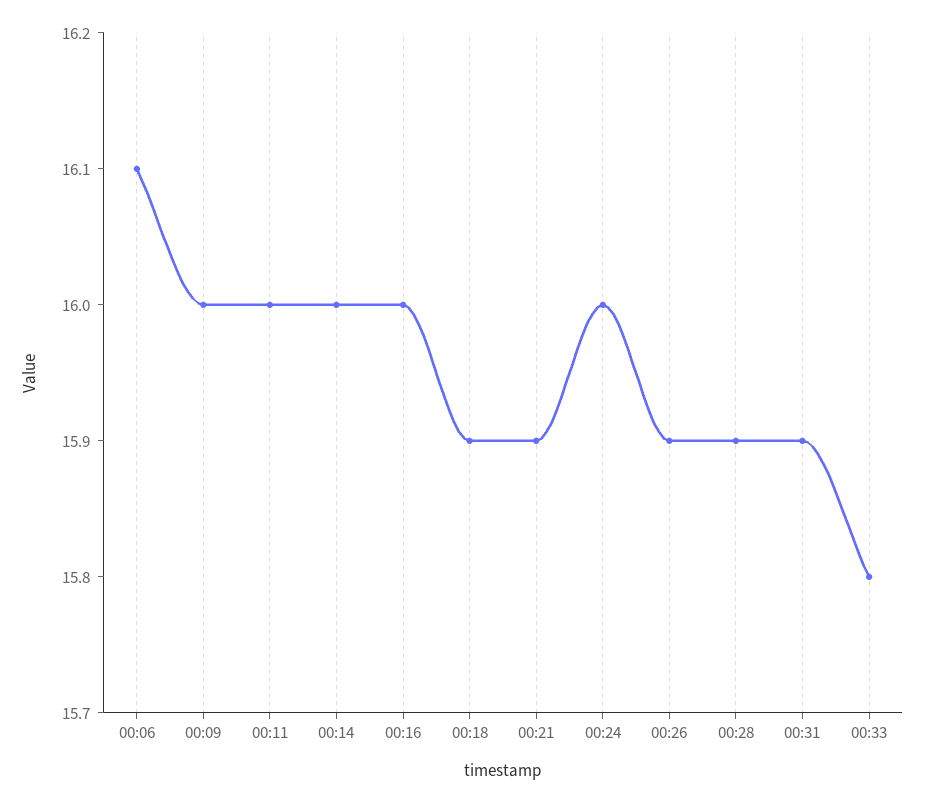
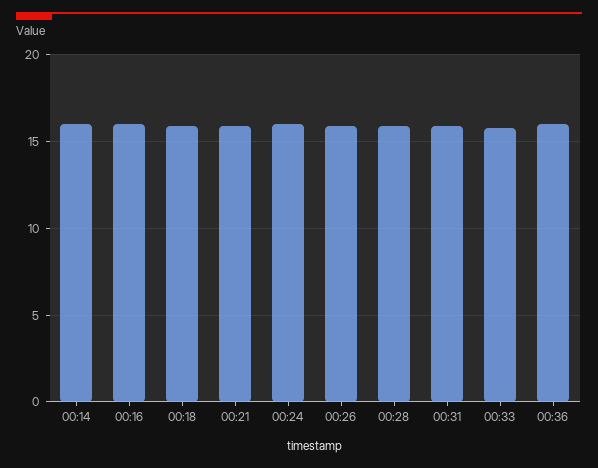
00:06: 16.1 -> none
00:09: 16 -> none
00:11: 16 -> none
00:36: none -> 16

